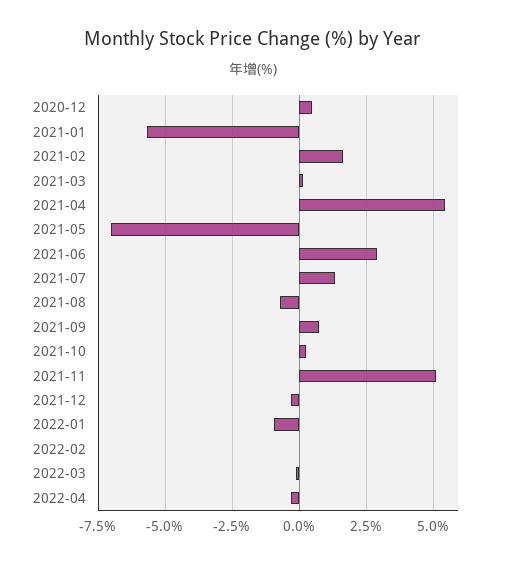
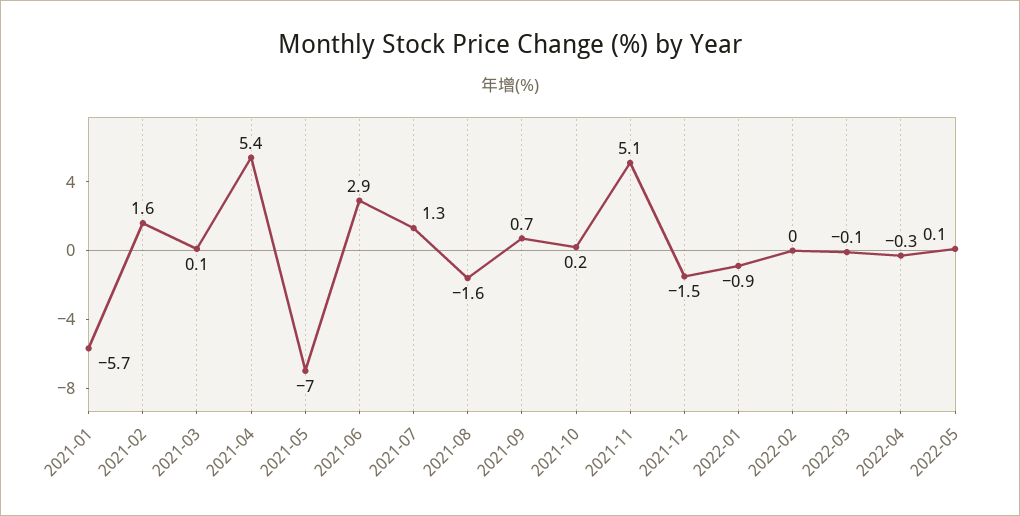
2020-12: 0.5 -> none
2021-08: -0.75 -> -1.6
2021-12: -0.25 -> -1.5
2022-05: none -> 0.1

